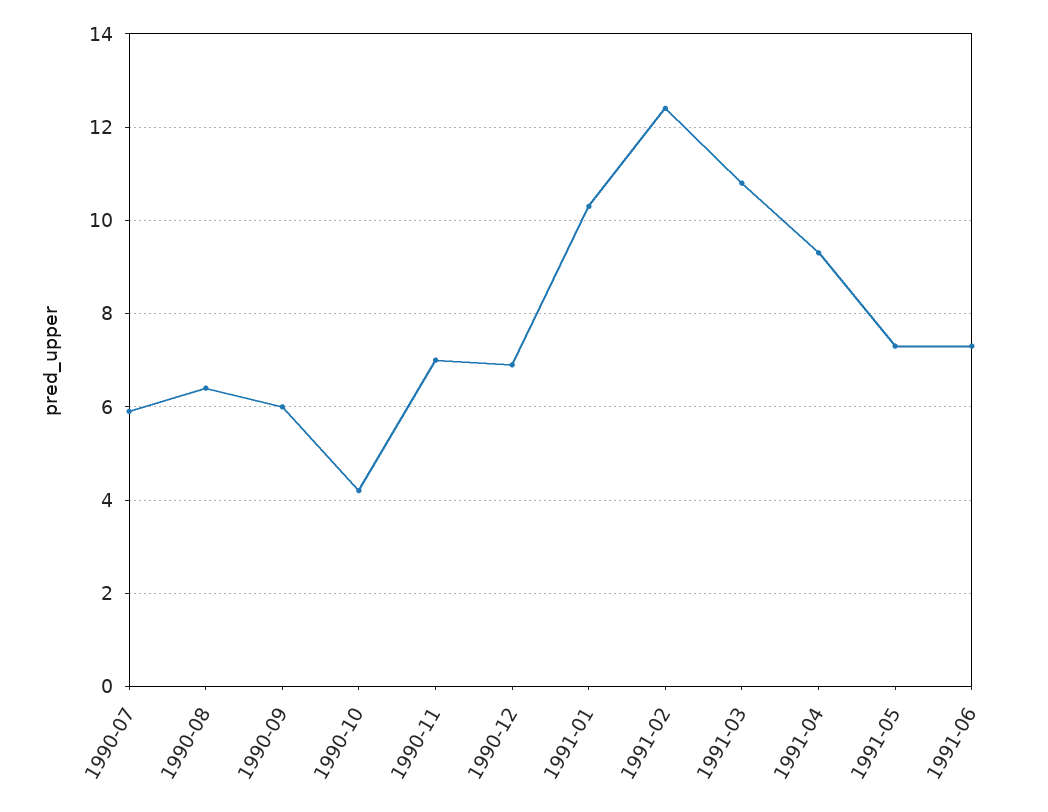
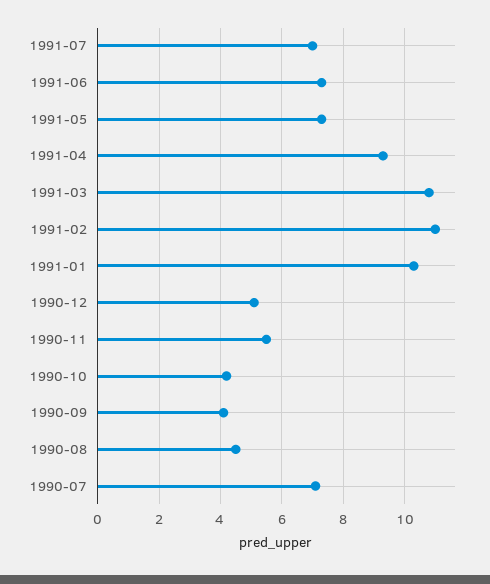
1990-07: 6 -> 7
1990-08: 6.5 -> 4.5
1990-09: 6 -> 4
1990-11: 7 -> 5.5
1990-12: 7 -> 5
1991-02: 12.5 -> 11
1991-07: none -> 7

